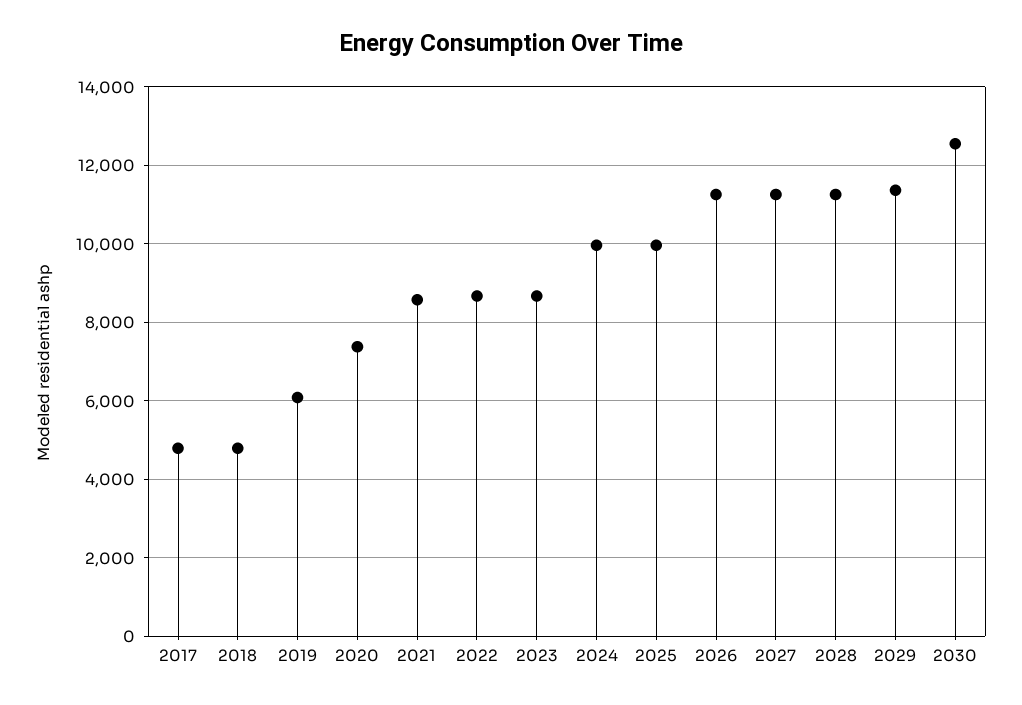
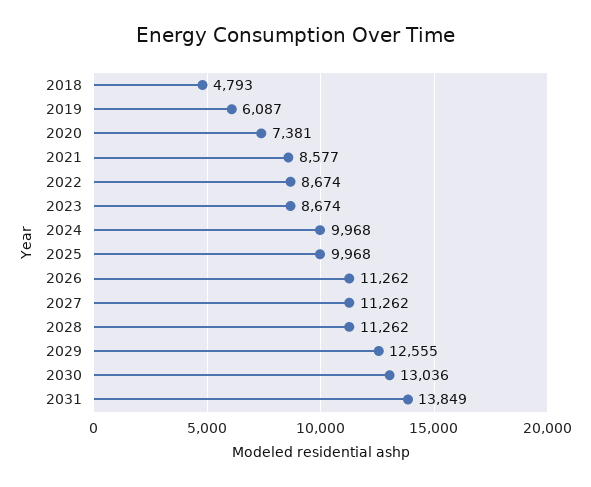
2017: 4800 -> none
2029: 11400 -> 12555
2030: 12600 -> 13036
2031: none -> 13849

